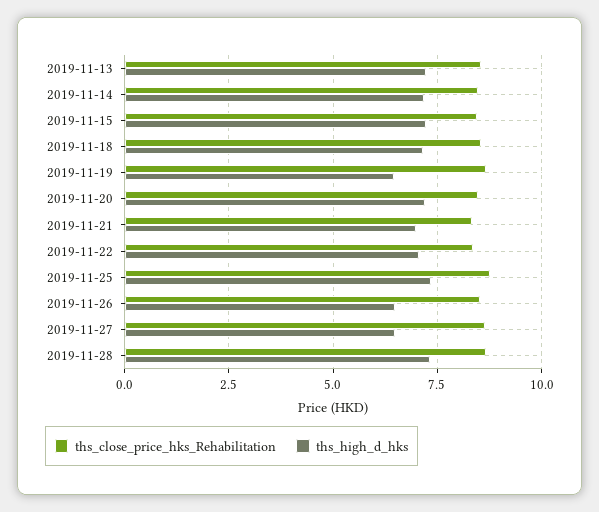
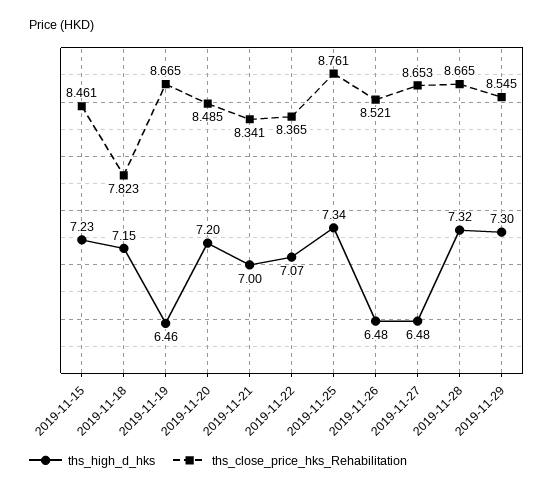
ths_close_price_hks_Rehabilitation, 2019-11-13: 8.5 -> none
ths_high_d_hks, 2019-11-13: 7.25 -> none
ths_close_price_hks_Rehabilitation, 2019-11-14: 8.5 -> none
ths_high_d_hks, 2019-11-14: 7.25 -> none
ths_close_price_hks_Rehabilitation, 2019-11-18: 8.5 -> 7.823
ths_high_d_hks, 2019-11-29: none -> 7.3
ths_close_price_hks_Rehabilitation, 2019-11-29: none -> 8.545

